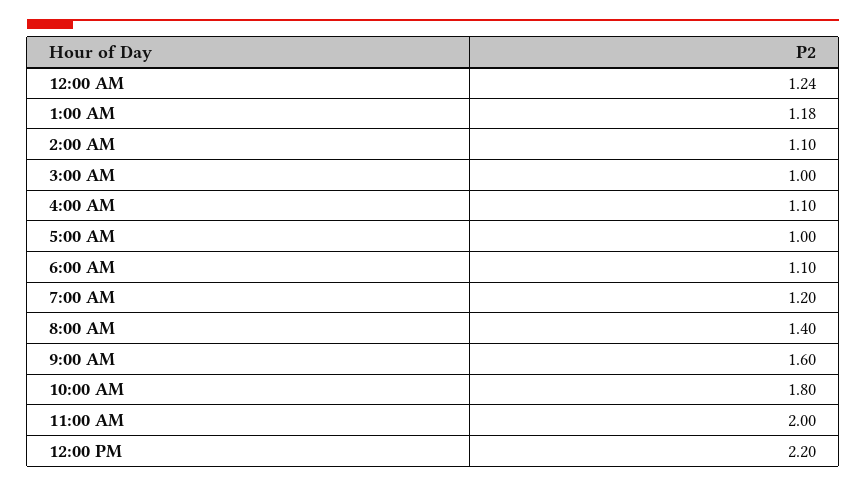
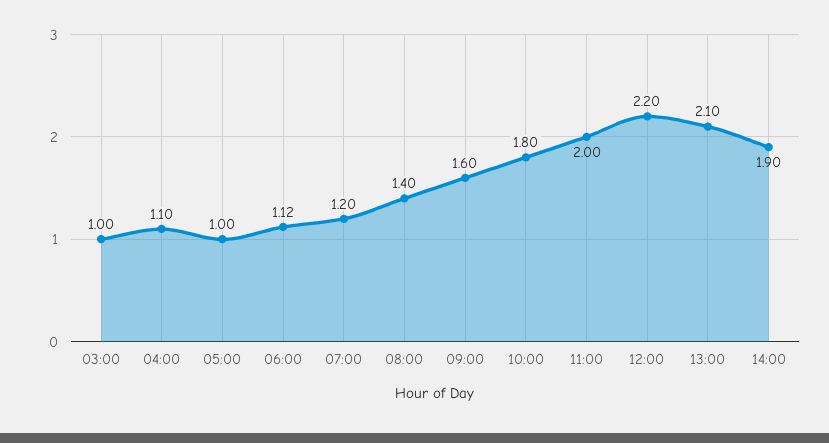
12:00 AM: 1.24 -> none
1:00 AM: 1.18 -> none
2:00 AM: 1.1 -> none
6:00 AM: 1.1 -> 1.12
13:00: none -> 2.1
14:00: none -> 1.9

